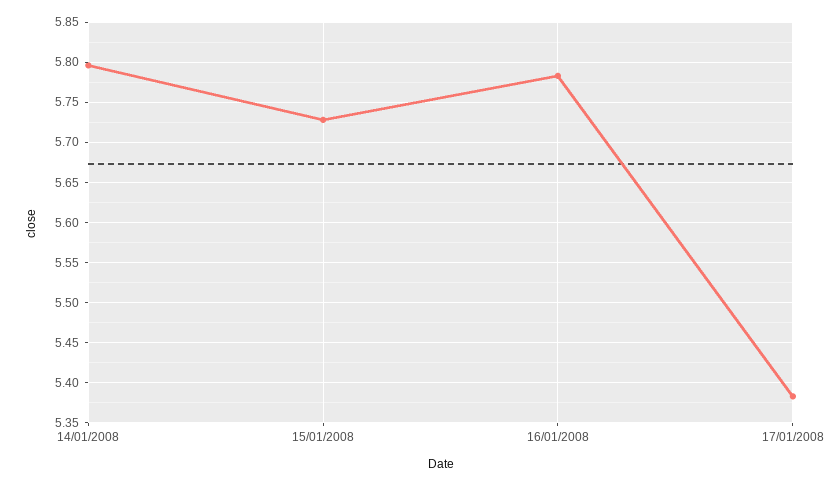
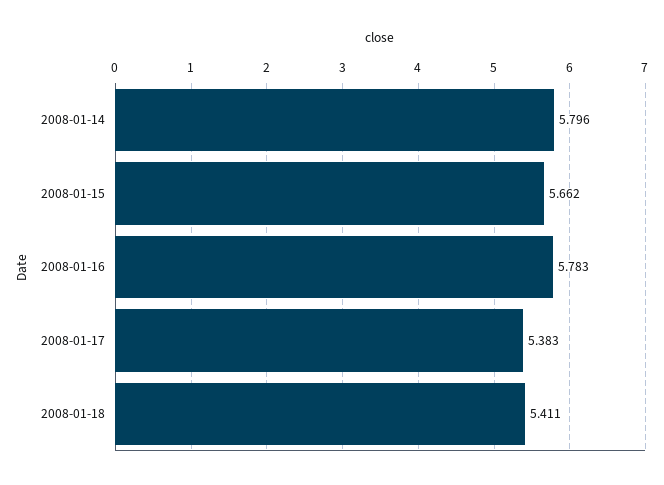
15/01/2008: 5.73 -> 5.662
2008-01-18: none -> 5.411

